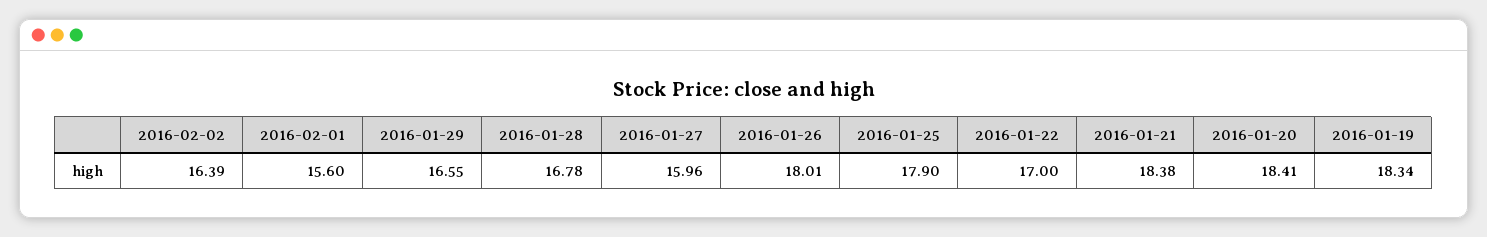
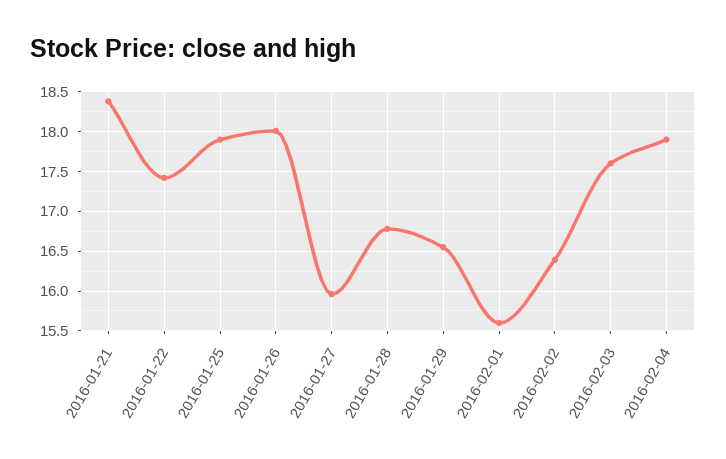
2016-01-22: 17 -> 17.4
2016-01-20: 18.41 -> none
2016-01-19: 18.34 -> none
2016-02-03: none -> 17.6
2016-02-04: none -> 17.9

